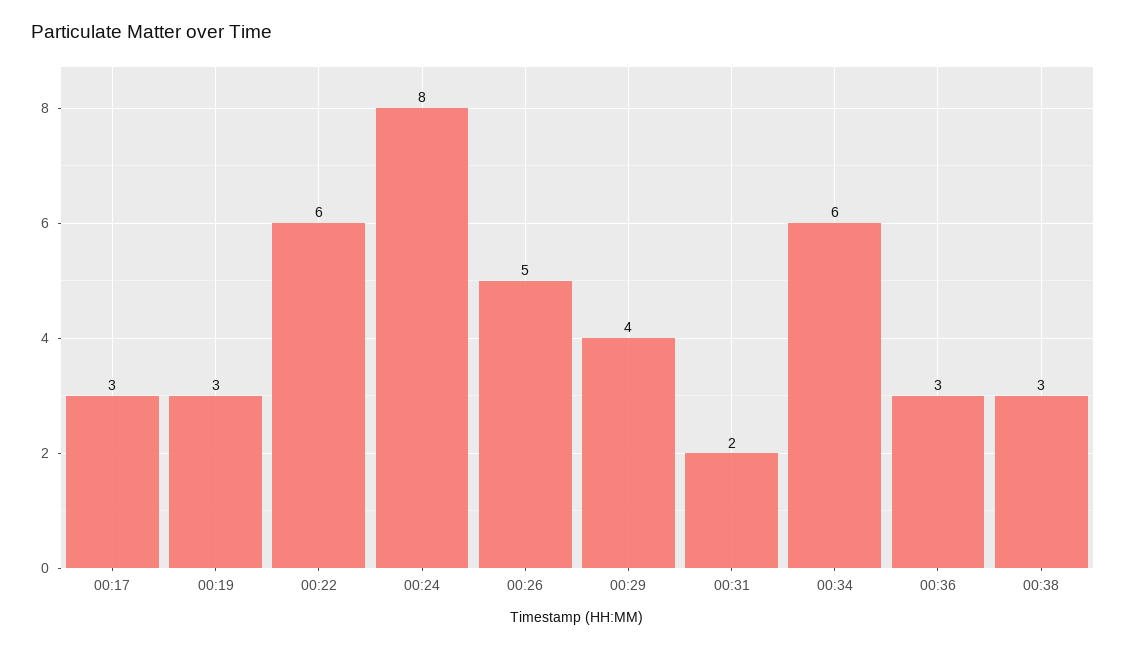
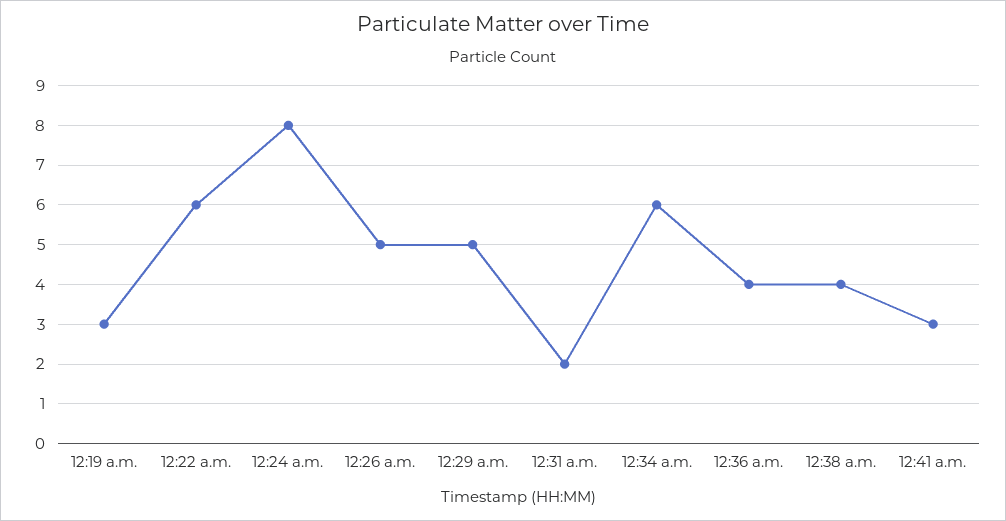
00:17: 3 -> none
00:29: 4 -> 5
00:36: 3 -> 4
00:38: 3 -> 4
12:41 a.m.: none -> 3

